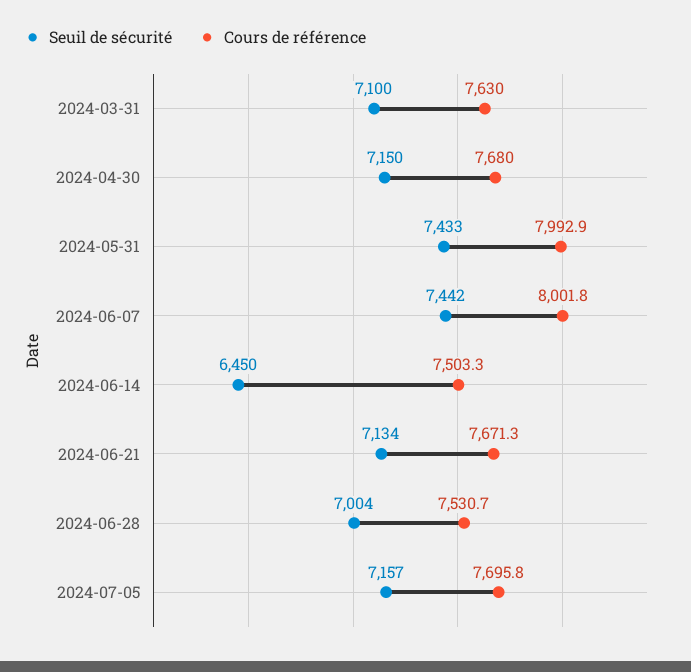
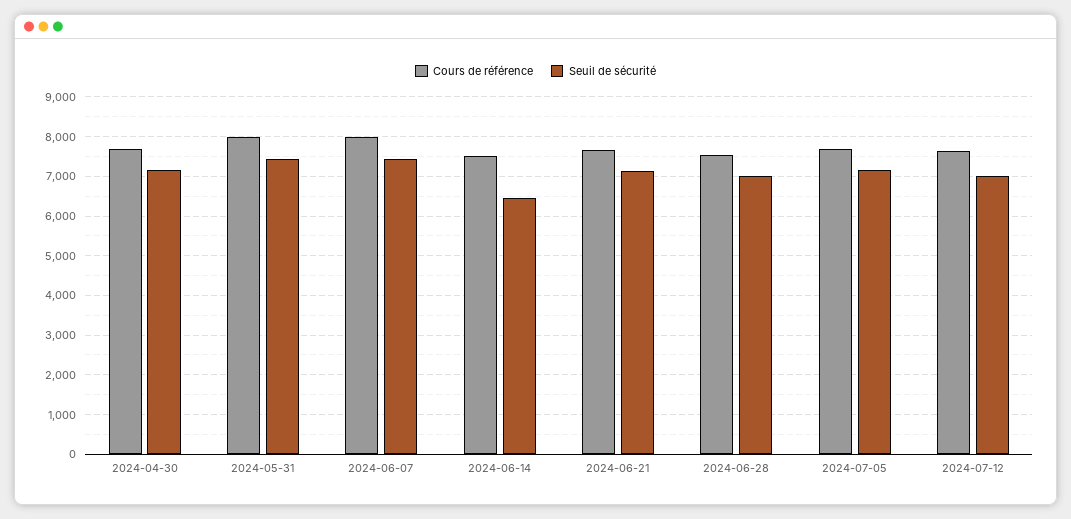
Seuil de sécurité, 2024-03-31: 7100 -> none
Cours de référence, 2024-03-31: 7630 -> none
Cours de référence, 2024-07-12: none -> 7600
Seuil de sécurité, 2024-07-12: none -> 7000

